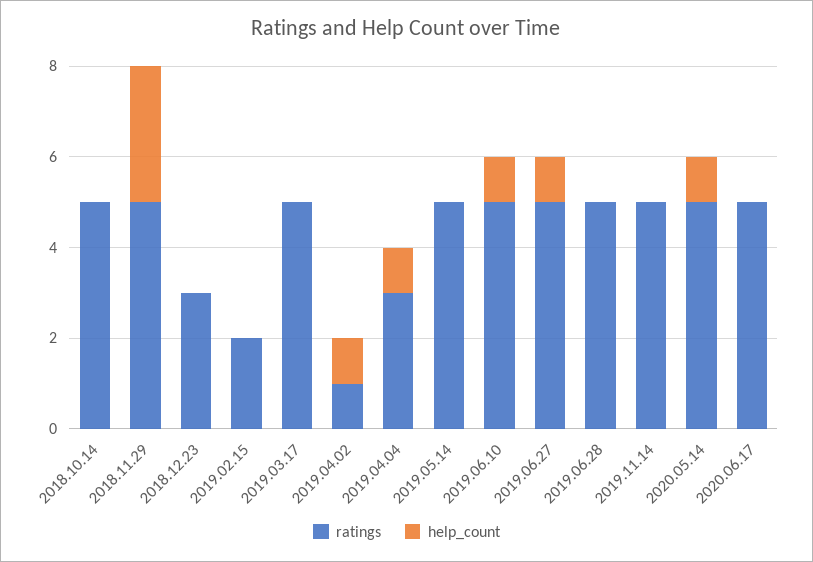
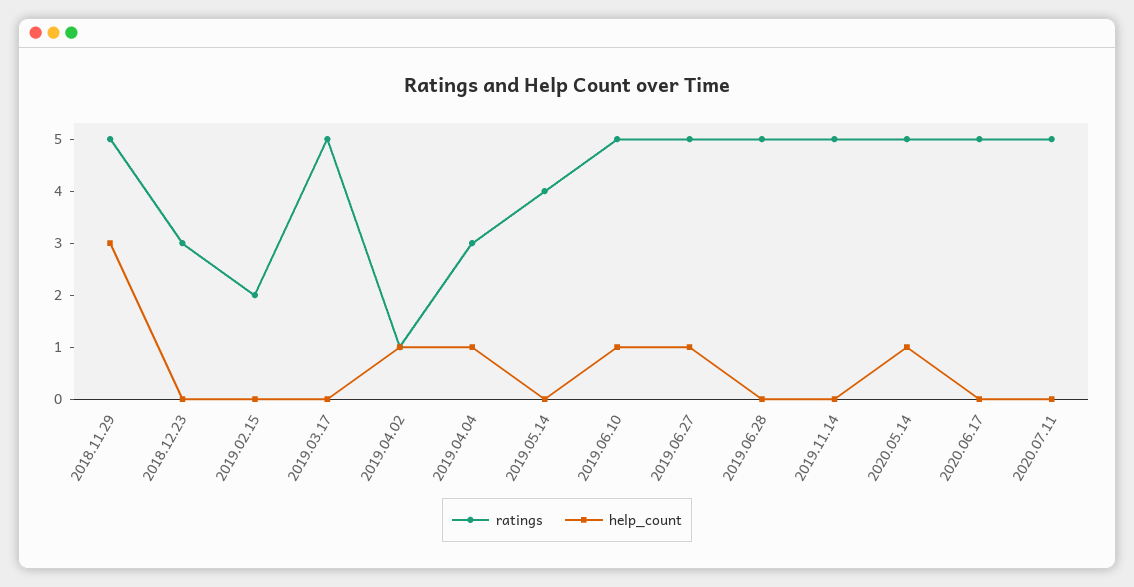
ratings, 2018.10.14: 5 -> none
help_count, 2018.10.14: 0 -> none
ratings, 2019.05.14: 5 -> 4
ratings, 2020.07.11: none -> 5
help_count, 2020.07.11: none -> 0

